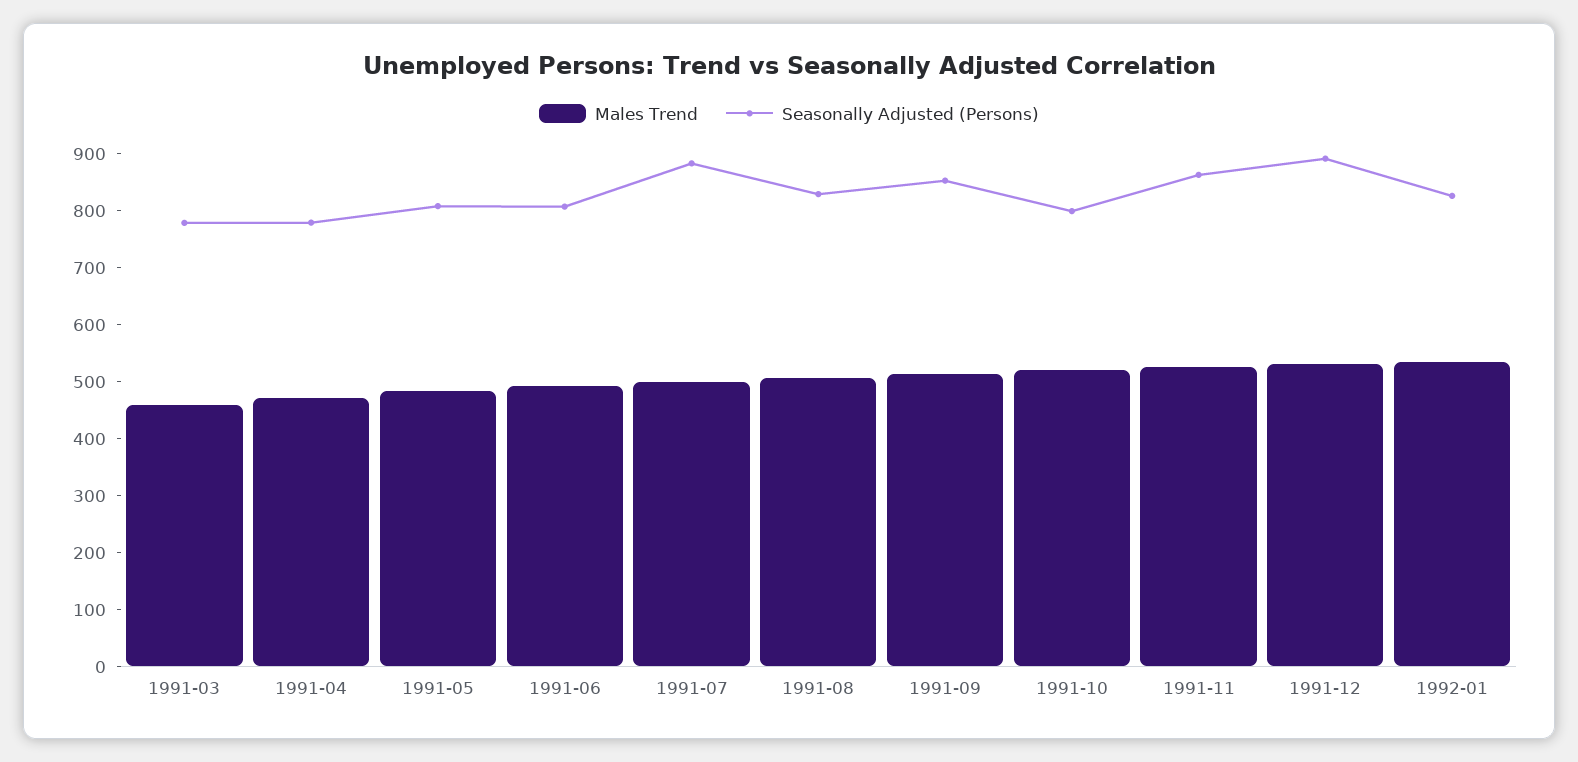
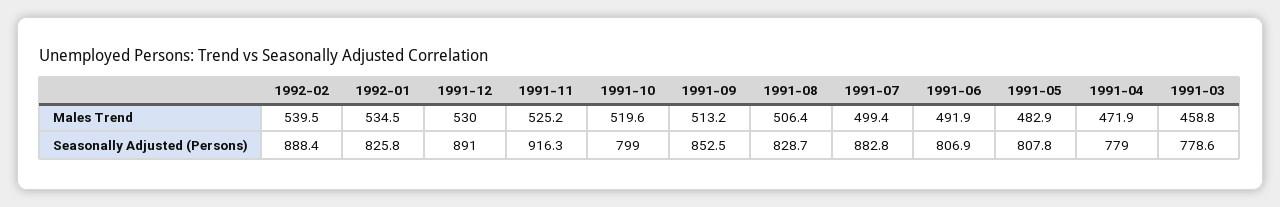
Seasonally Adjusted (Persons), 1991-11: 860 -> 916.3
Males Trend, 1992-02: none -> 539.5
Seasonally Adjusted (Persons), 1992-02: none -> 888.4

